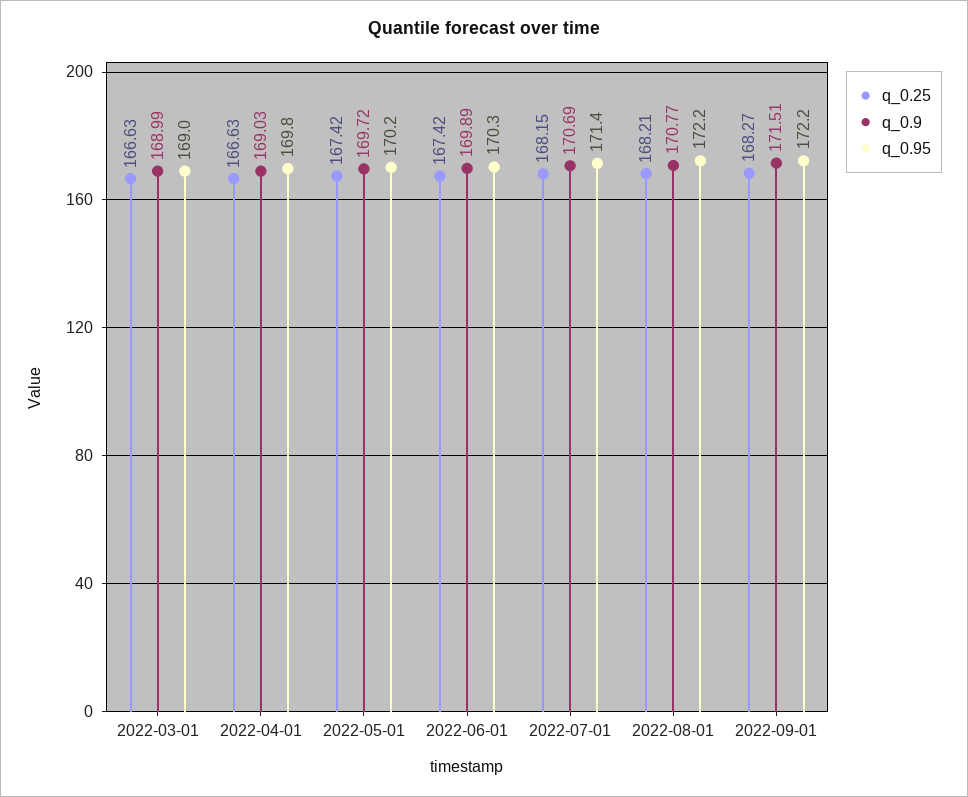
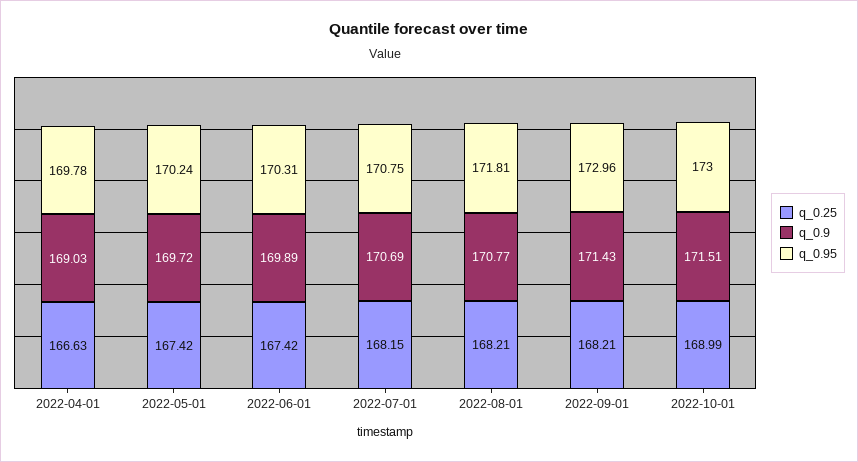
q_0.25, 2022-03-01: 166.63 -> none
q_0.9, 2022-03-01: 168.99 -> none
q_0.95, 2022-03-01: 169 -> none
q_0.95, 2022-07-01: 171.4 -> 170.75
q_0.95, 2022-08-01: 172.2 -> 171.81
q_0.25, 2022-09-01: 168.27 -> 168.21
q_0.9, 2022-09-01: 171.51 -> 171.43
q_0.95, 2022-09-01: 172.2 -> 172.96
q_0.25, 2022-10-01: none -> 168.99
q_0.9, 2022-10-01: none -> 171.51
q_0.95, 2022-10-01: none -> 173

